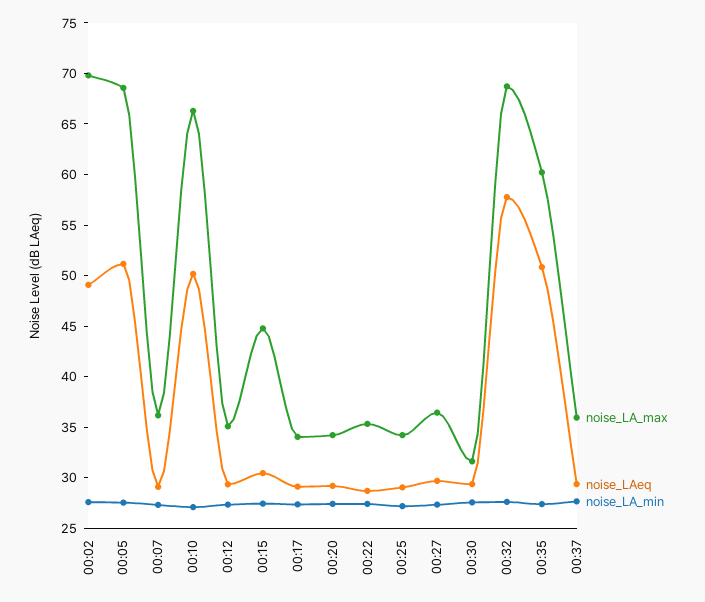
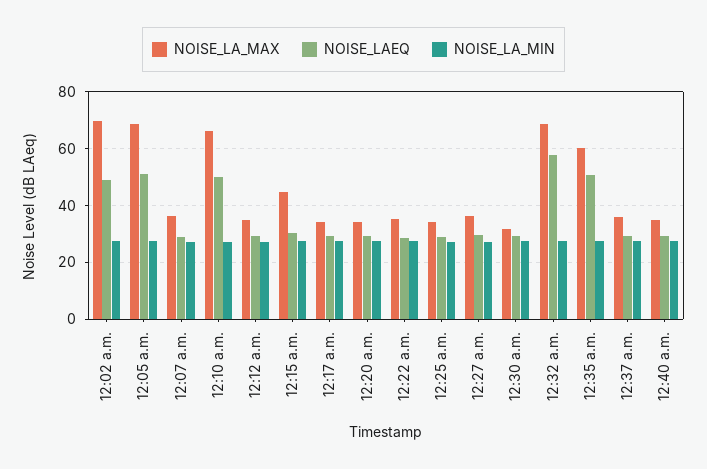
noise_LA_max, 12:40 a.m.: none -> 35
noise_LAeq, 12:40 a.m.: none -> 30
noise_LA_min, 12:40 a.m.: none -> 27.5

